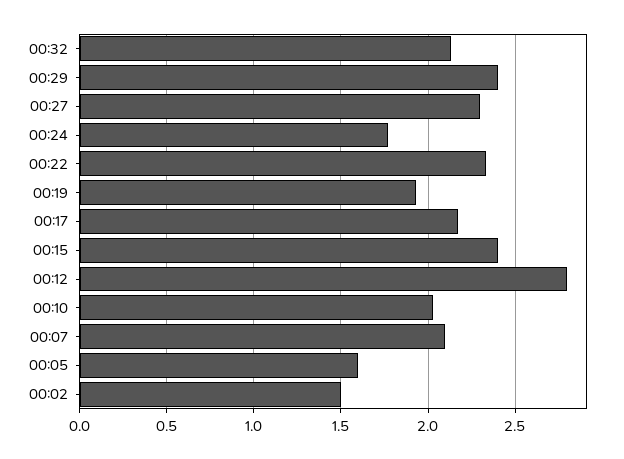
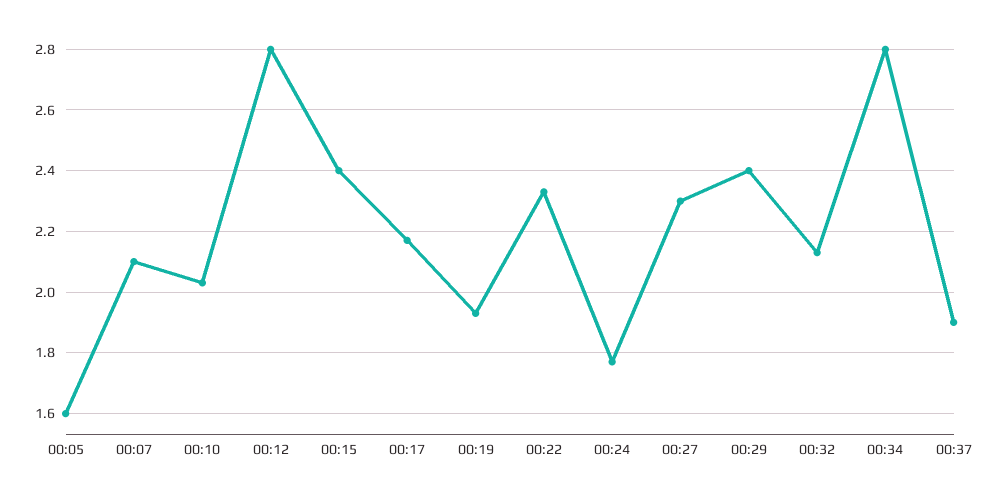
00:02: 1.5 -> none
00:34: none -> 2.8
00:37: none -> 1.9

